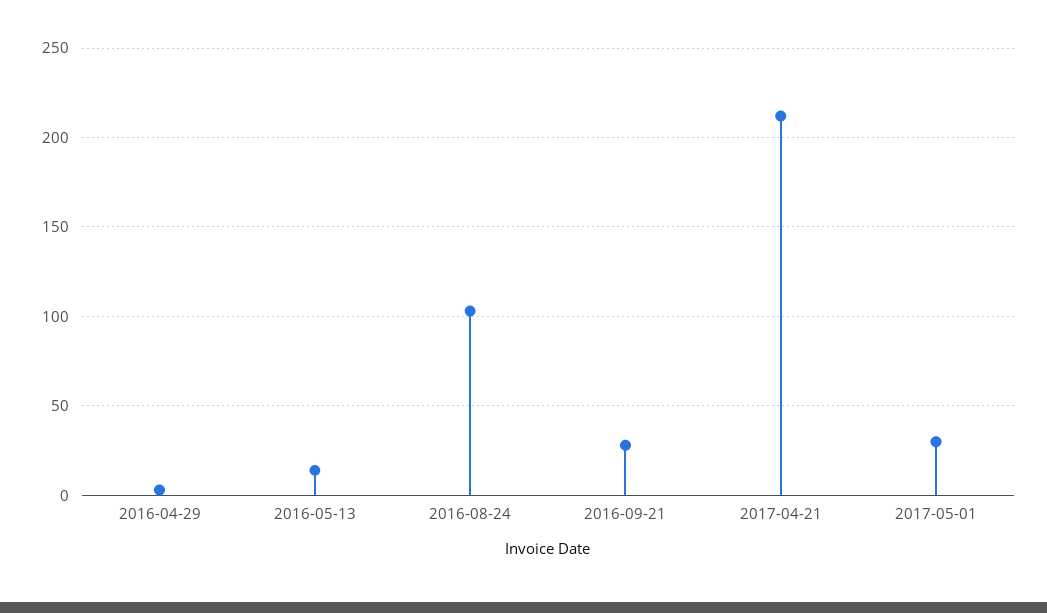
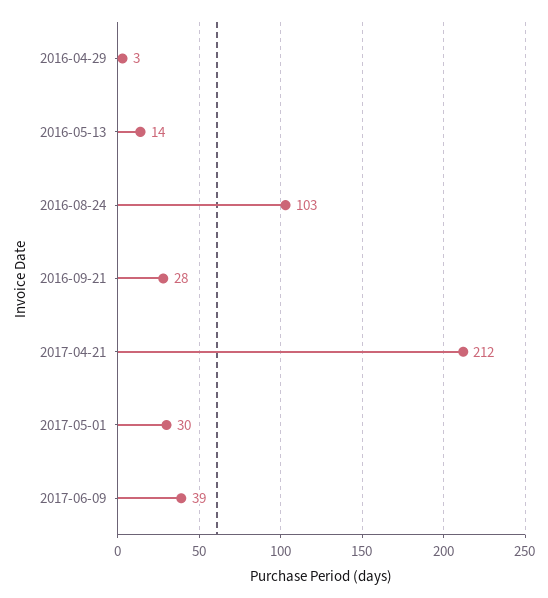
2017-06-09: none -> 39

